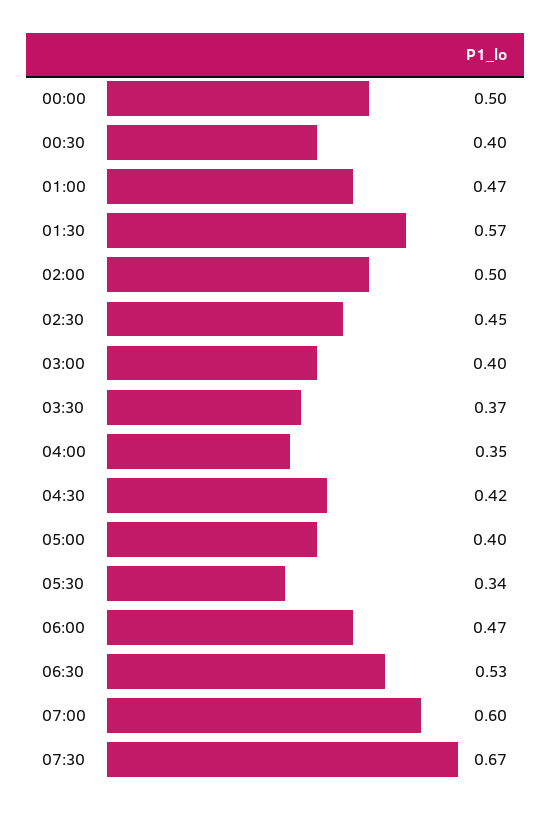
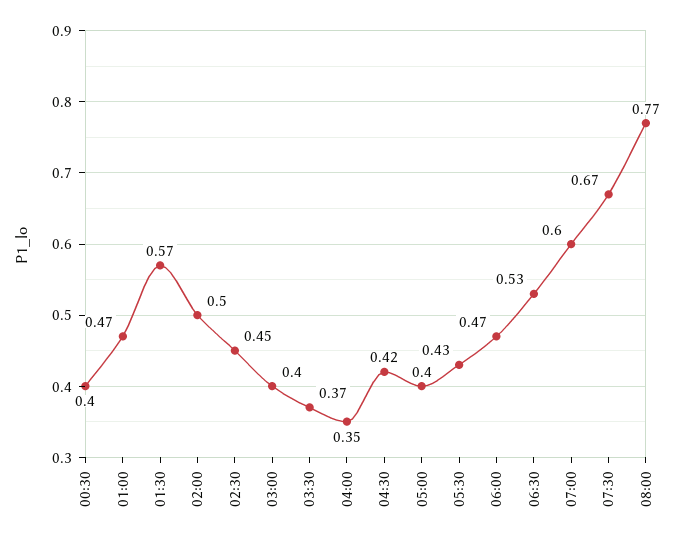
00:00: 0.5 -> none
05:30: 0.34 -> 0.43
08:00: none -> 0.77

